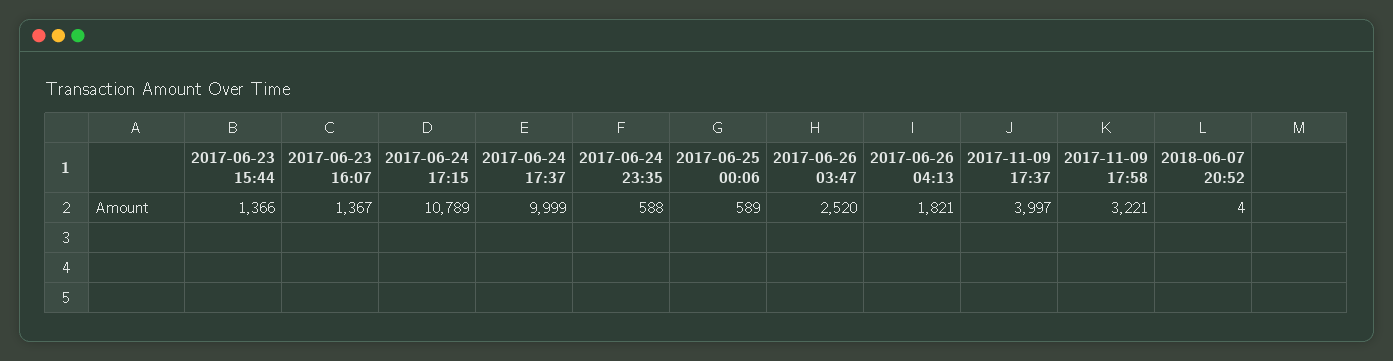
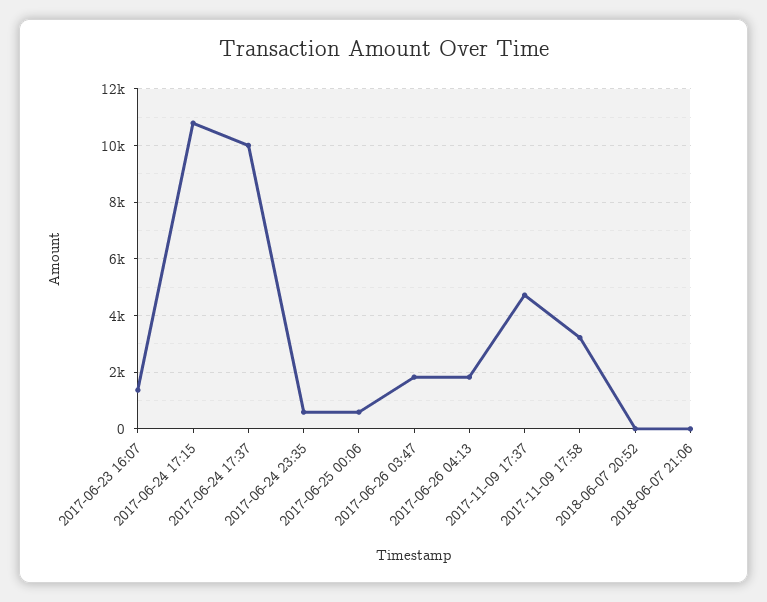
2017-06-23 15:44: 1366 -> none
2017-06-26 03:47: 2520 -> 1750
2017-11-09 17:37: 3997 -> 4750
2018-06-07 21:06: none -> 0

